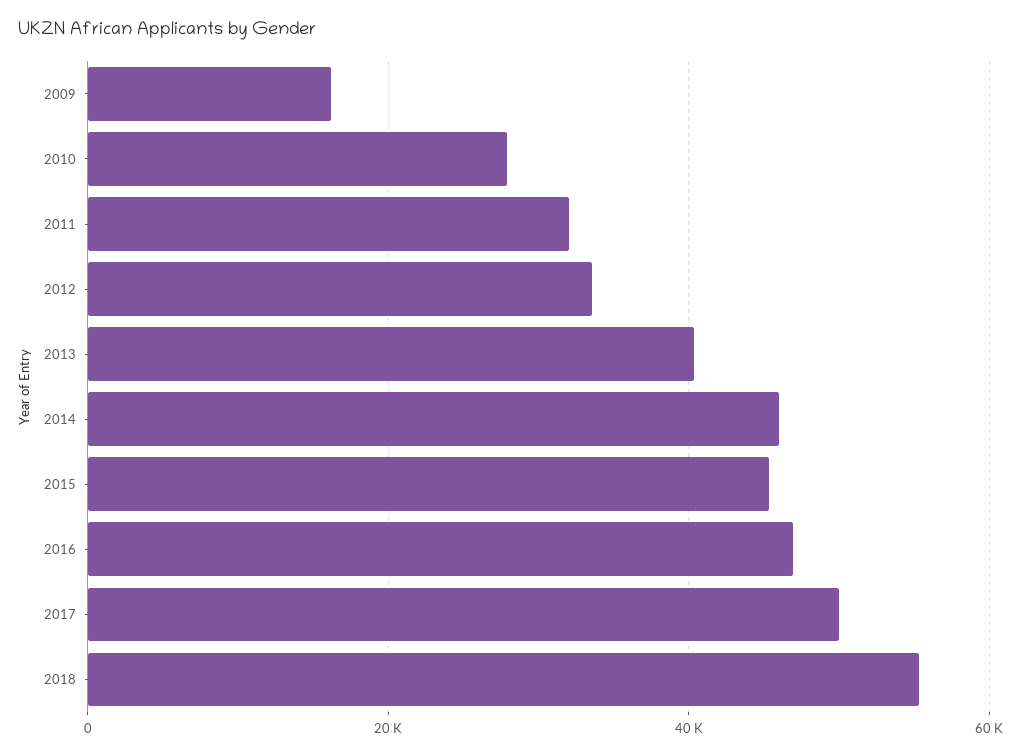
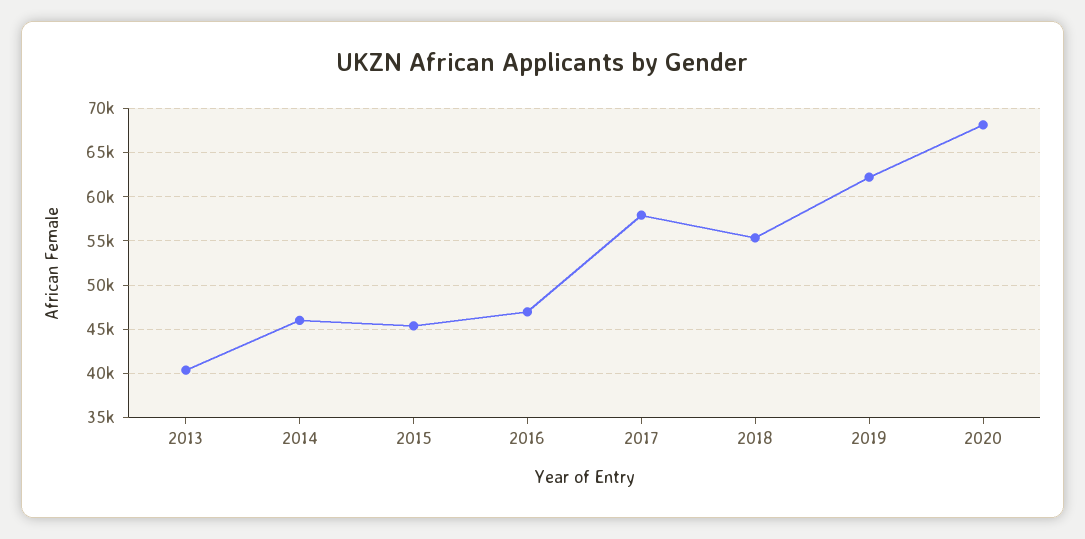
2009: 16000 -> none
2010: 28000 -> none
2011: 32000 -> none
2012: 34000 -> none
2017: 50000 -> 58000
2019: none -> 62000
2020: none -> 68000

